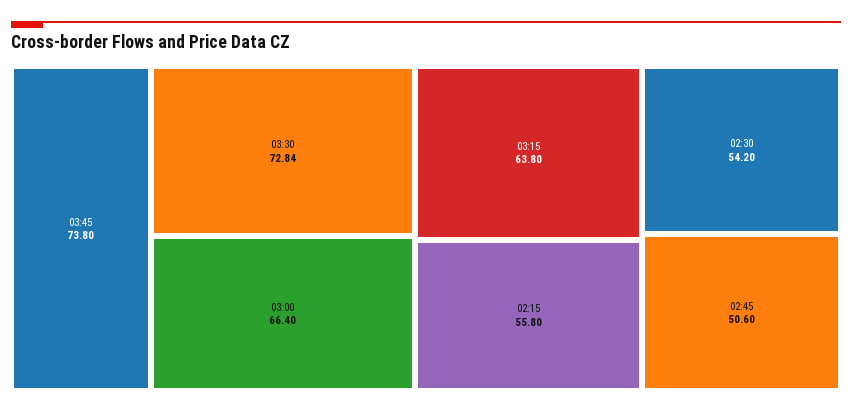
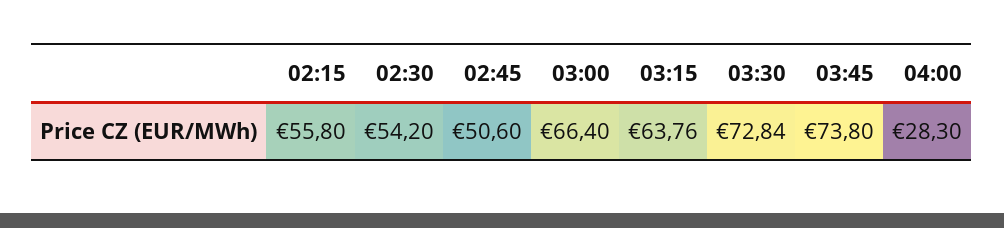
03:15: 63.8 -> 63.76
04:00: none -> 28.3

